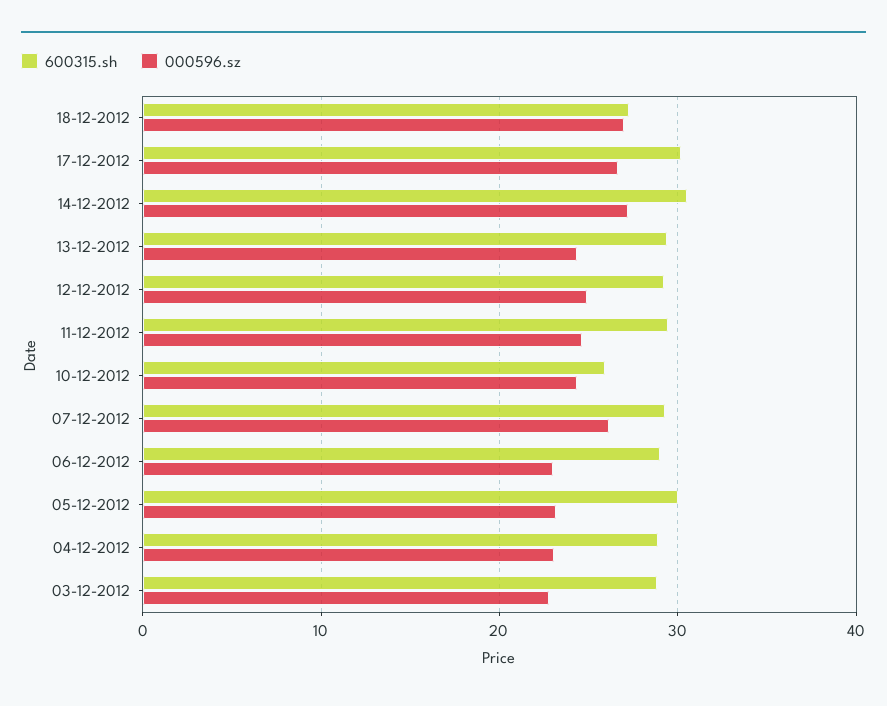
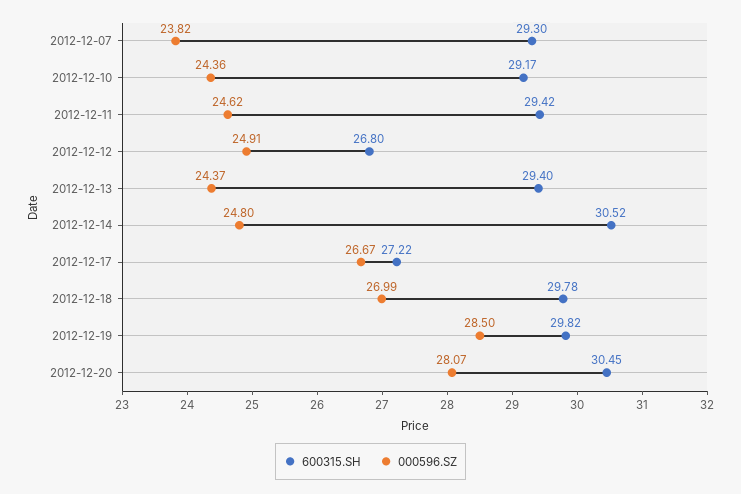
600315.sh, 18-12-2012: 27 -> 29.78
600315.sh, 17-12-2012: 30 -> 27.22
000596.sz, 14-12-2012: 27 -> 24.8
600315.sh, 12-12-2012: 29 -> 26.8
600315.sh, 10-12-2012: 26 -> 29.17
000596.sz, 07-12-2012: 26 -> 23.82
600315.sh, 06-12-2012: 29 -> none
000596.sz, 06-12-2012: 23 -> none
600315.sh, 05-12-2012: 30 -> none
000596.sz, 05-12-2012: 23 -> none
600315.sh, 04-12-2012: 29 -> none
000596.sz, 04-12-2012: 23 -> none
600315.sh, 03-12-2012: 29 -> none
000596.sz, 03-12-2012: 23 -> none
600315.sh, 2012-12-19: none -> 29.82
000596.sz, 2012-12-19: none -> 28.5
600315.sh, 2012-12-20: none -> 30.45
000596.sz, 2012-12-20: none -> 28.07

